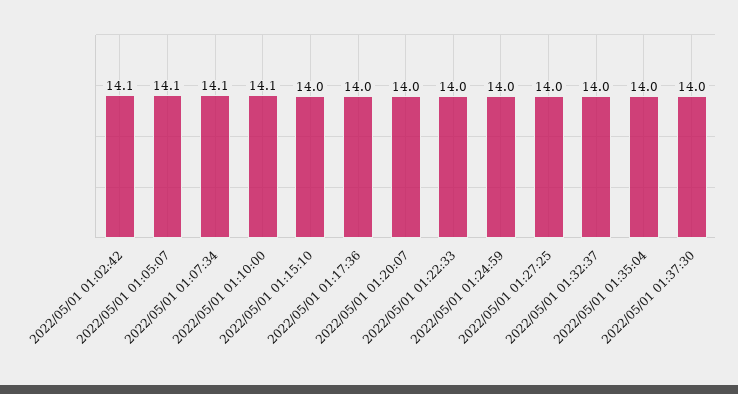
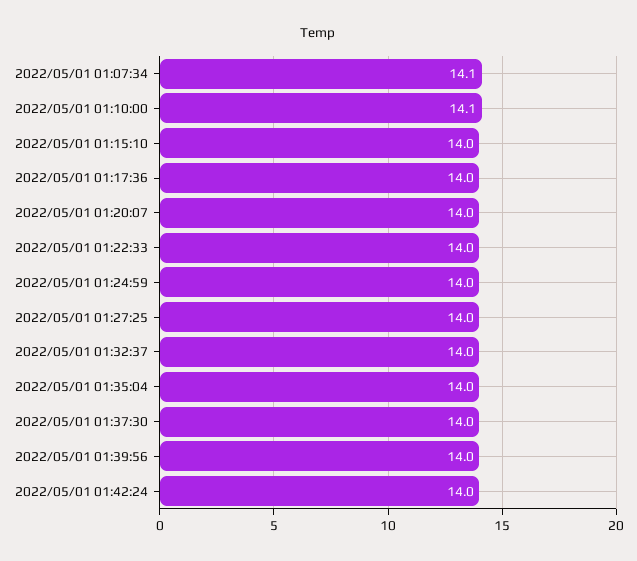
2022/05/01 01:02:42: 14.1 -> none
2022/05/01 01:05:07: 14.1 -> none
2022/05/01 01:39:56: none -> 14
2022/05/01 01:42:24: none -> 14

